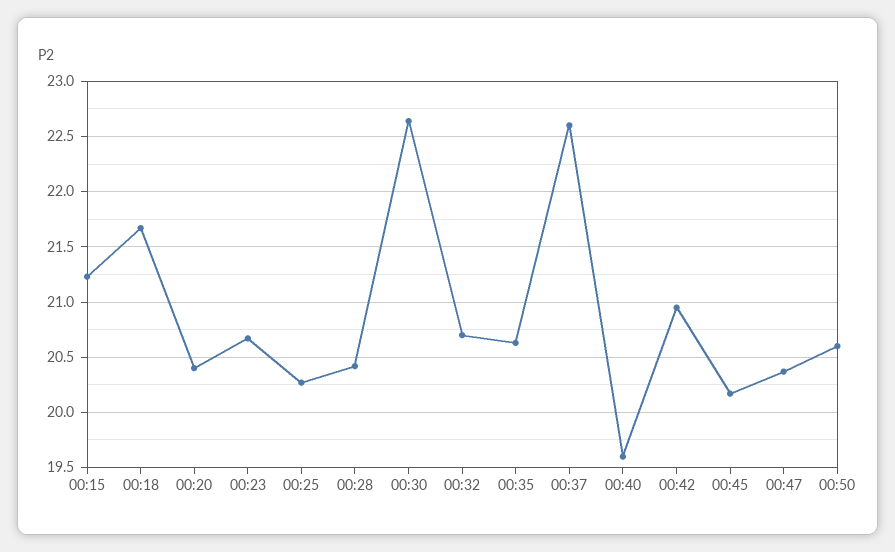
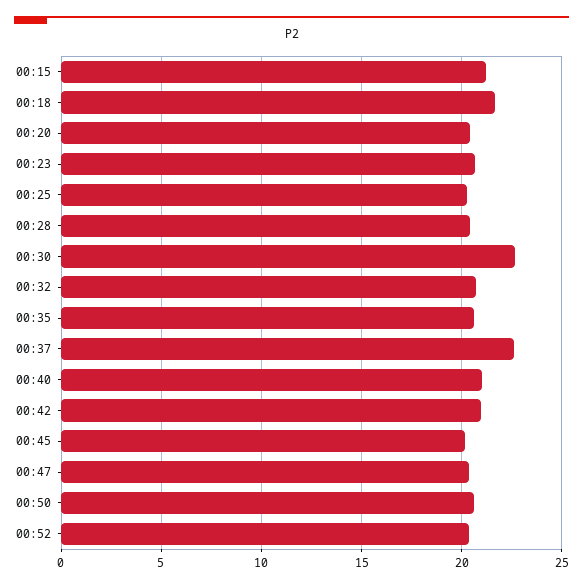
00:40: 19.6 -> 21
00:52: none -> 20.5

